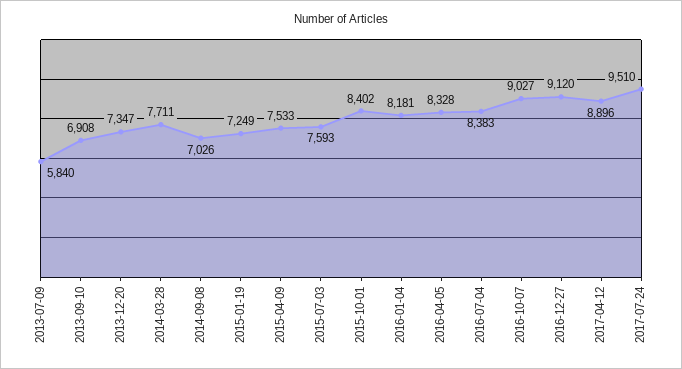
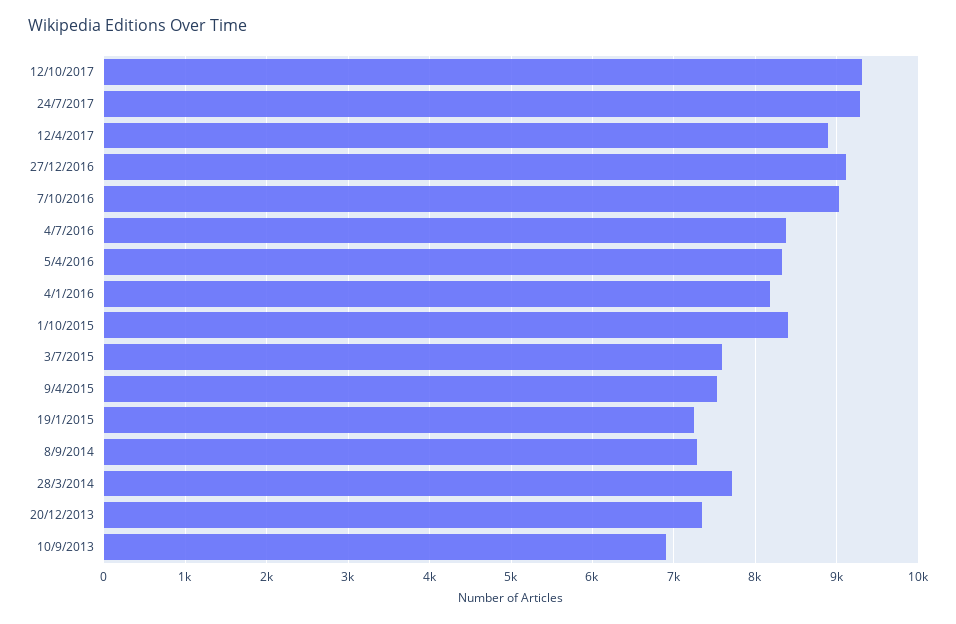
2013-07-09: 5840 -> none
2014-09-08: 7026 -> 7300
2017-07-24: 9510 -> 9300
12/10/2017: none -> 9300

